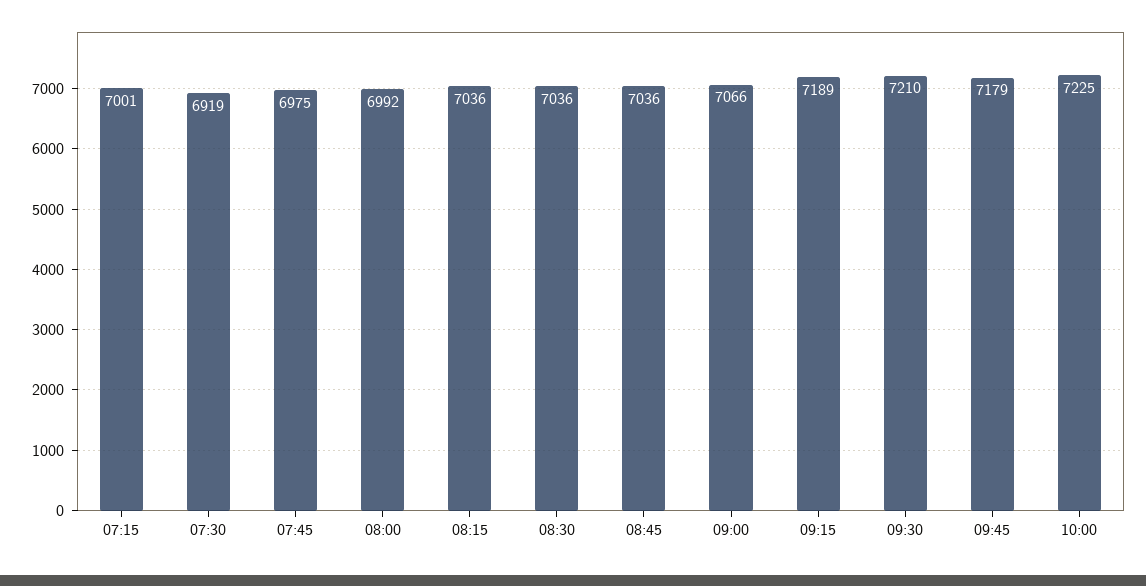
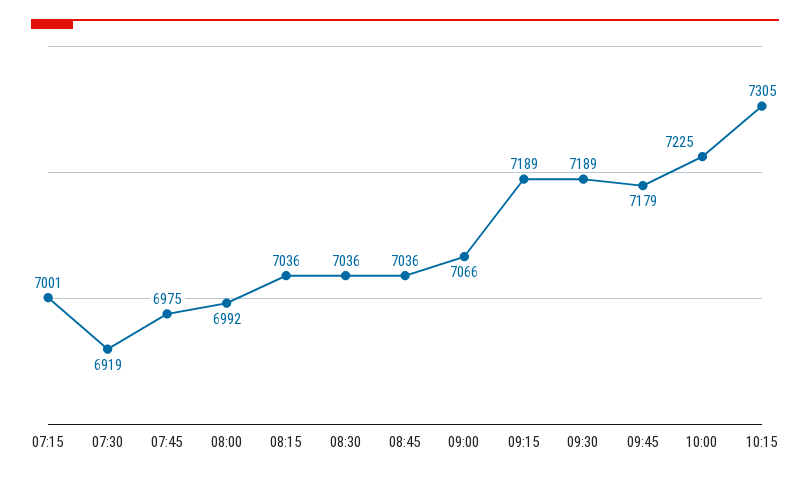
09:30: 7210 -> 7189
10:15: none -> 7305

